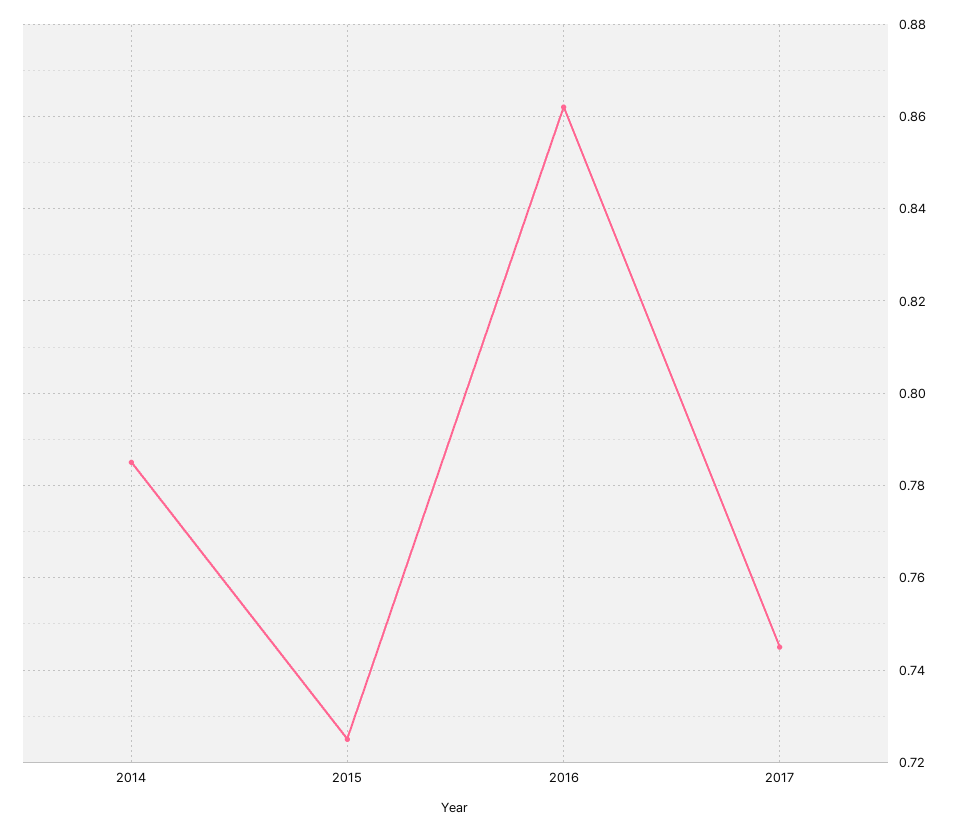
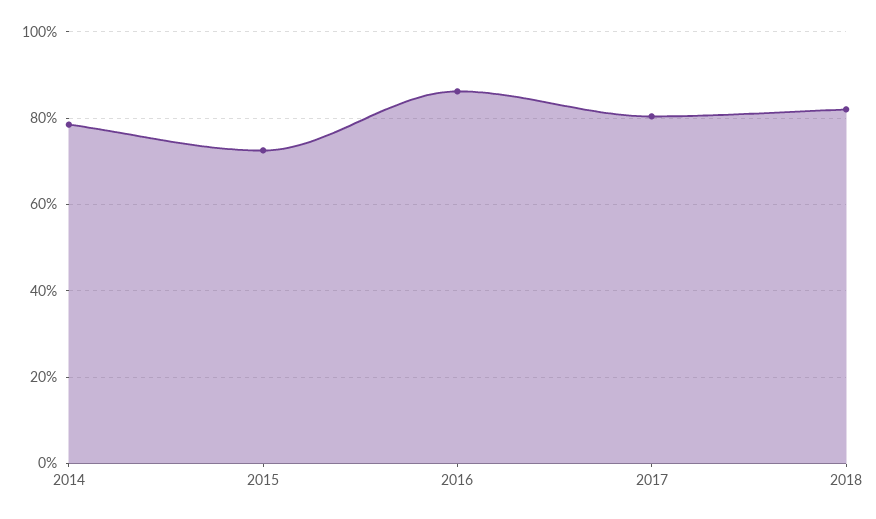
2017: 0.745 -> 0.8
2018: none -> 0.82

